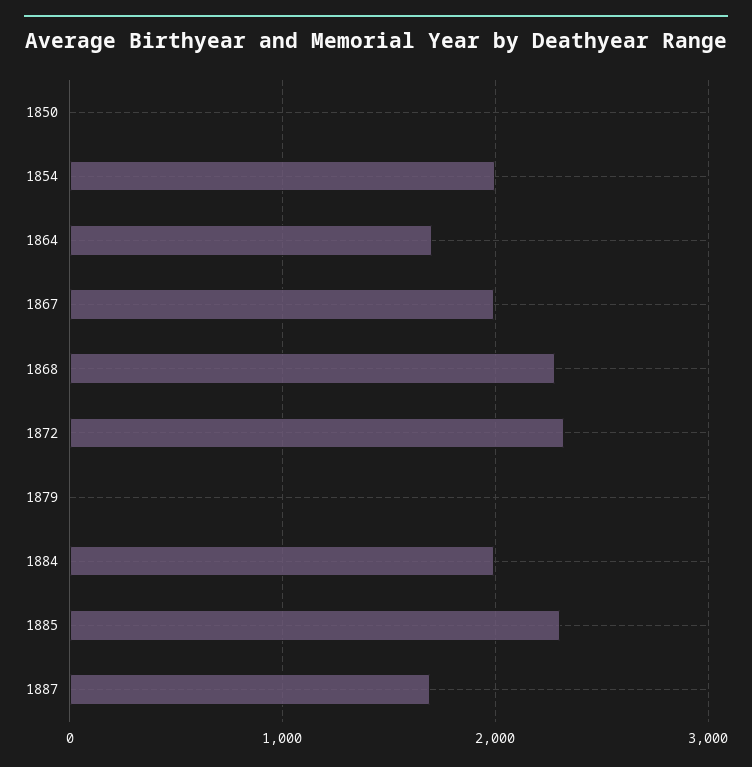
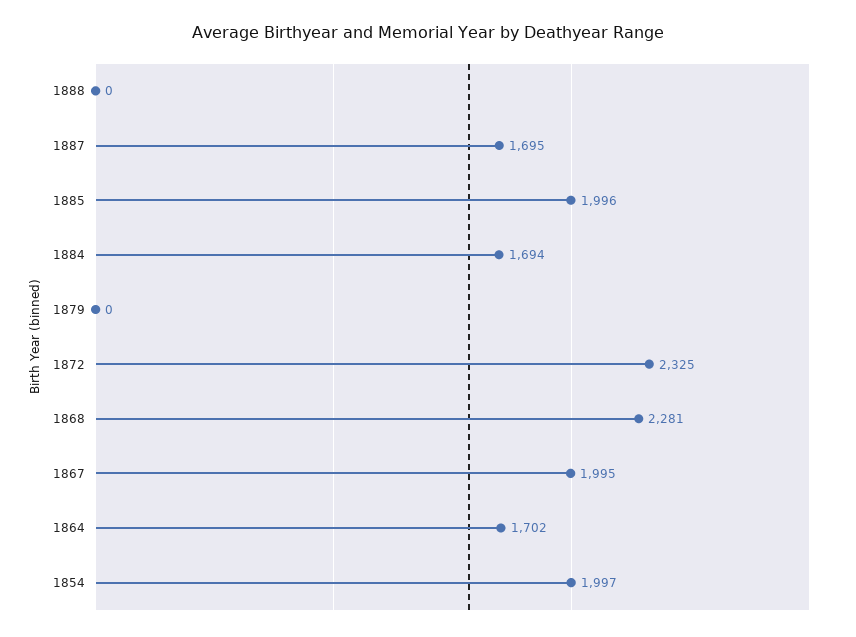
1850: 0 -> none
1884: 2000 -> 1694
1885: 2300 -> 1996
1888: none -> 0

